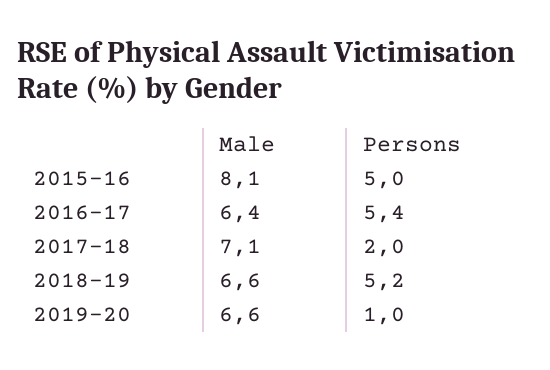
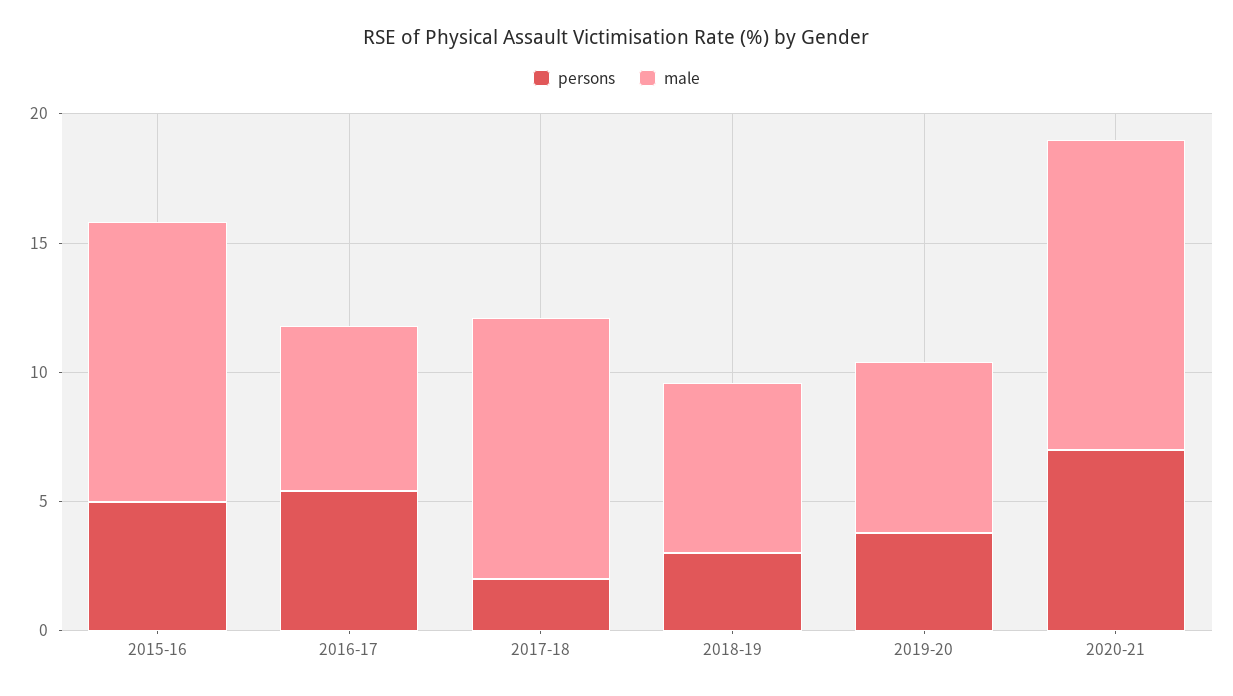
Male, 2015-16: 8.1 -> 11
Male, 2017-18: 7.1 -> 10
Persons, 2018-19: 5.2 -> 3
Persons, 2019-20: 1 -> 4
Persons, 2020-21: none -> 7
Male, 2020-21: none -> 12

